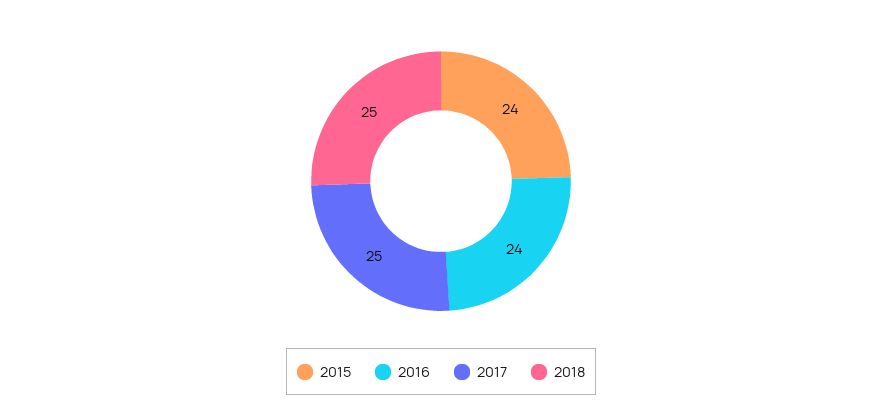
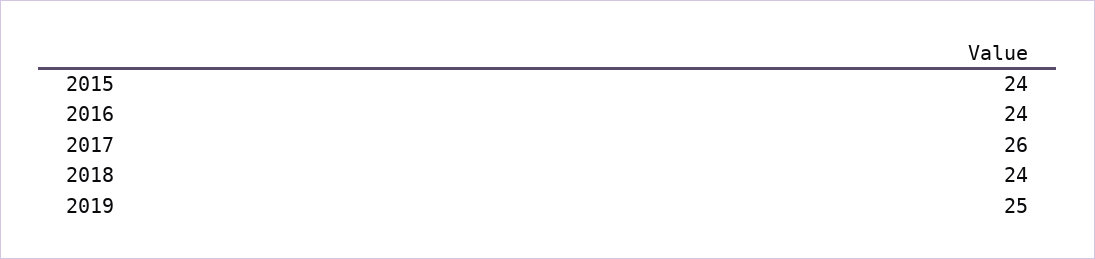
2017: 25 -> 26
2018: 25 -> 24
2019: none -> 25

